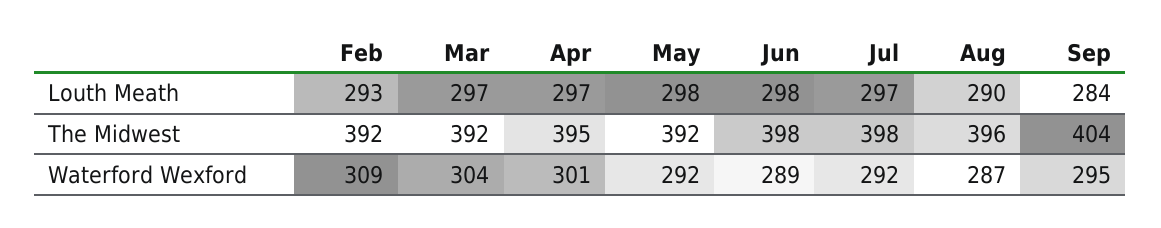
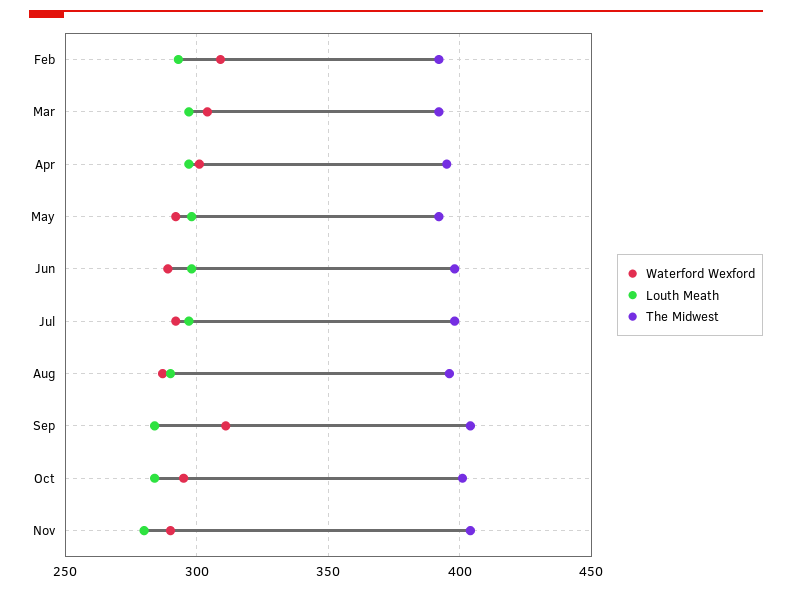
Waterford Wexford, Sep: 295 -> 310
Waterford Wexford, Oct: none -> 295
Louth Meath, Oct: none -> 285
The Midwest, Oct: none -> 400
Waterford Wexford, Nov: none -> 290
Louth Meath, Nov: none -> 280
The Midwest, Nov: none -> 405

